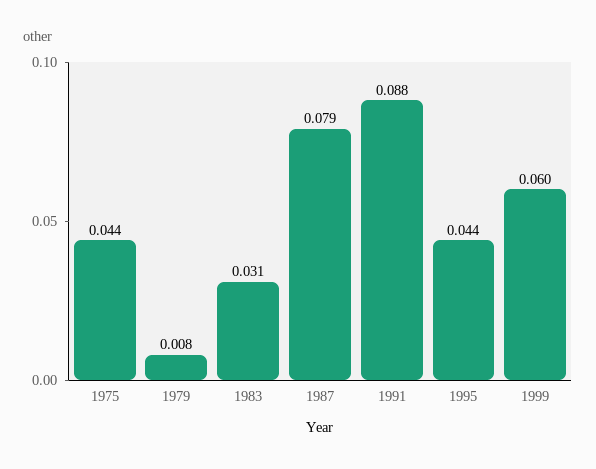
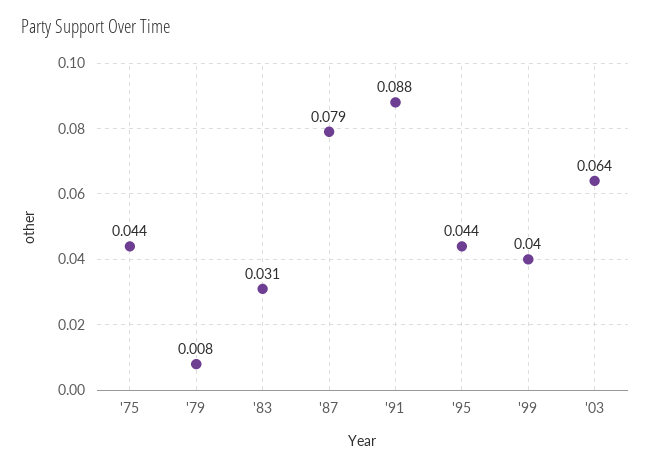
1999: 0.06 -> 0.04
'03: none -> 0.064

